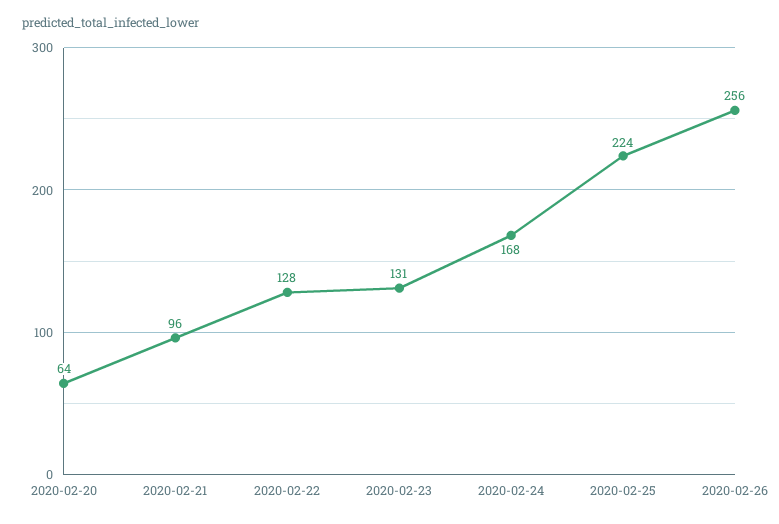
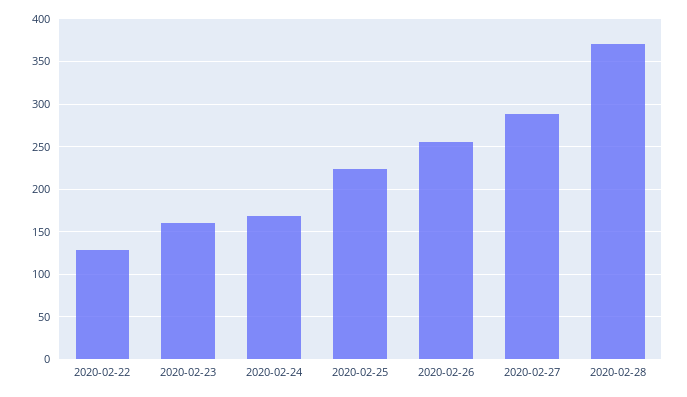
2020-02-20: 64 -> none
2020-02-21: 96 -> none
2020-02-23: 131 -> 160
2020-02-27: none -> 290
2020-02-28: none -> 370

